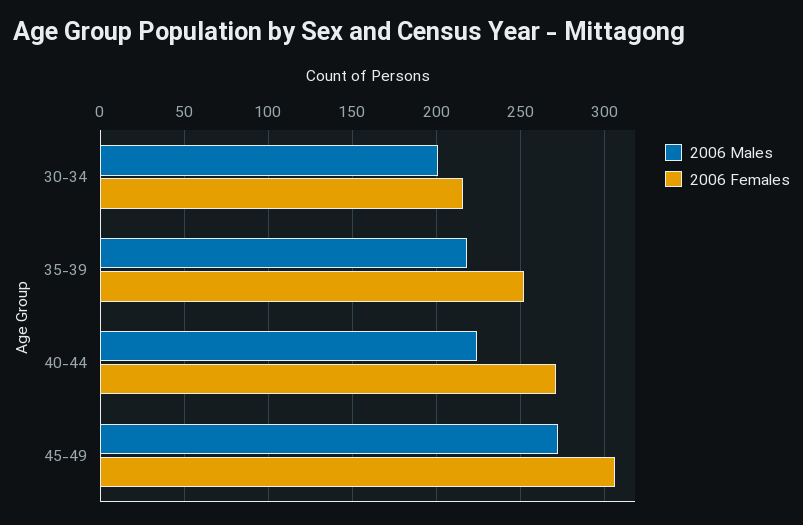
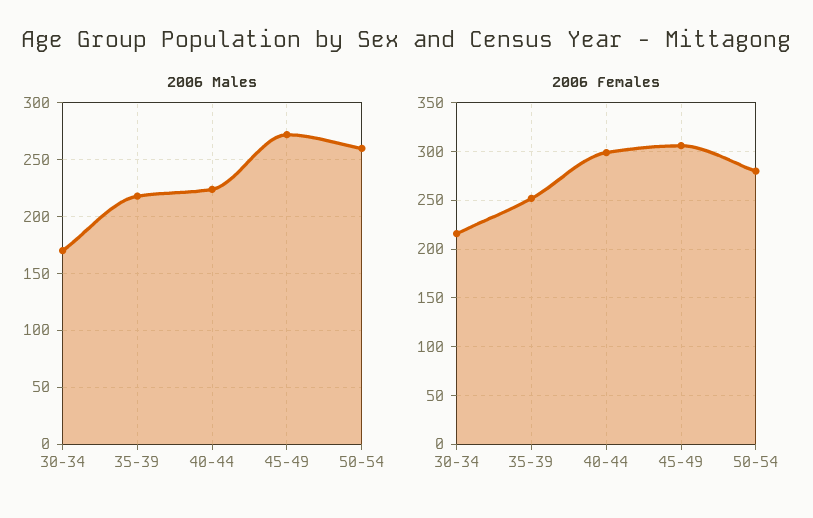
2006 Males, 30-34: 200 -> 170
2006 Females, 40-44: 270 -> 300
2006 Males, 50-54: none -> 260
2006 Females, 50-54: none -> 280

